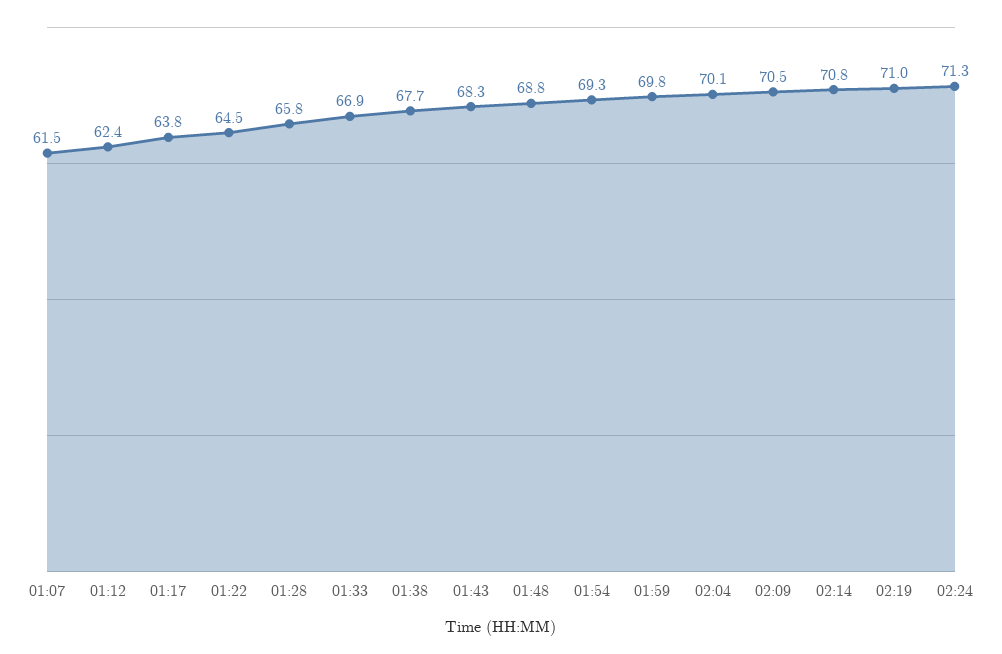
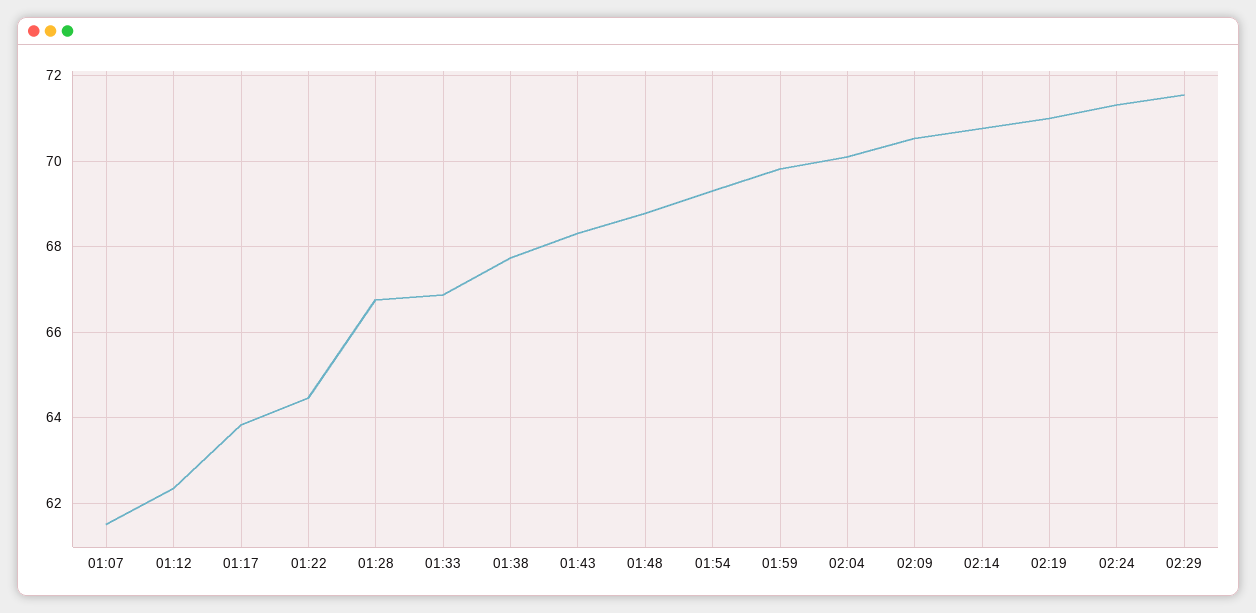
01:28: 65.8 -> 66.8
02:29: none -> 71.6

